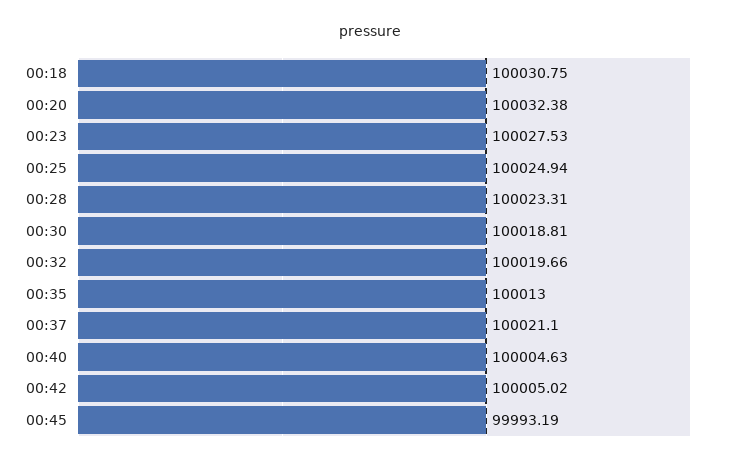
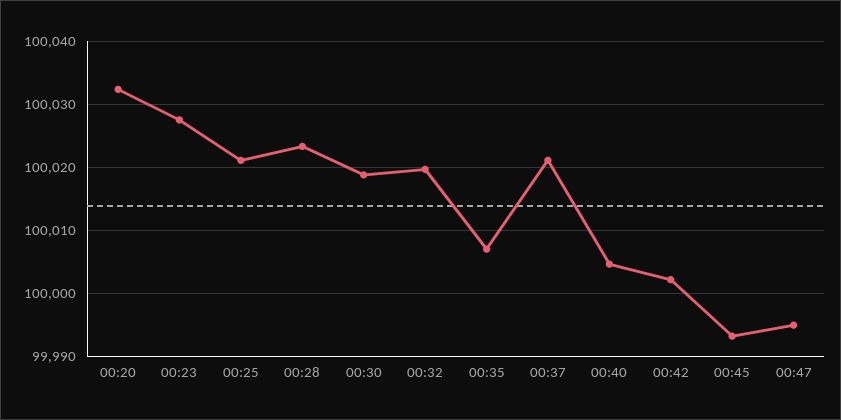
00:18: 100030.75 -> none
00:25: 100024.94 -> 100021
00:35: 100013 -> 100007
00:42: 100005.02 -> 100002
00:47: none -> 99995

